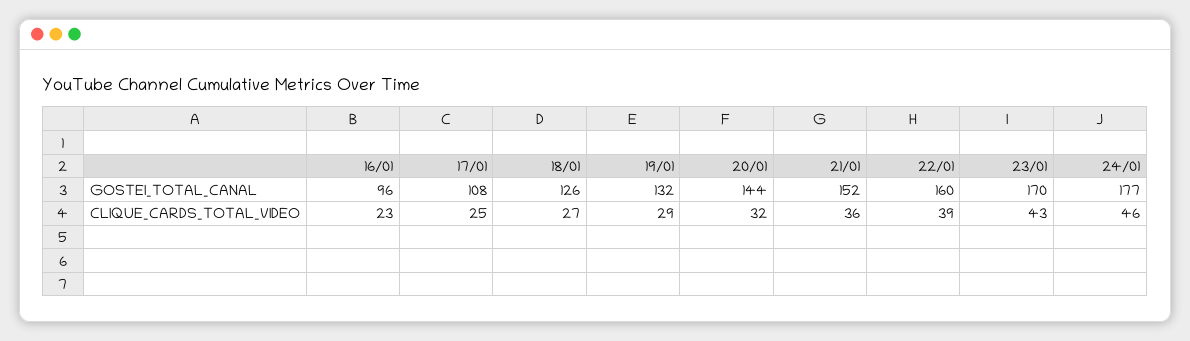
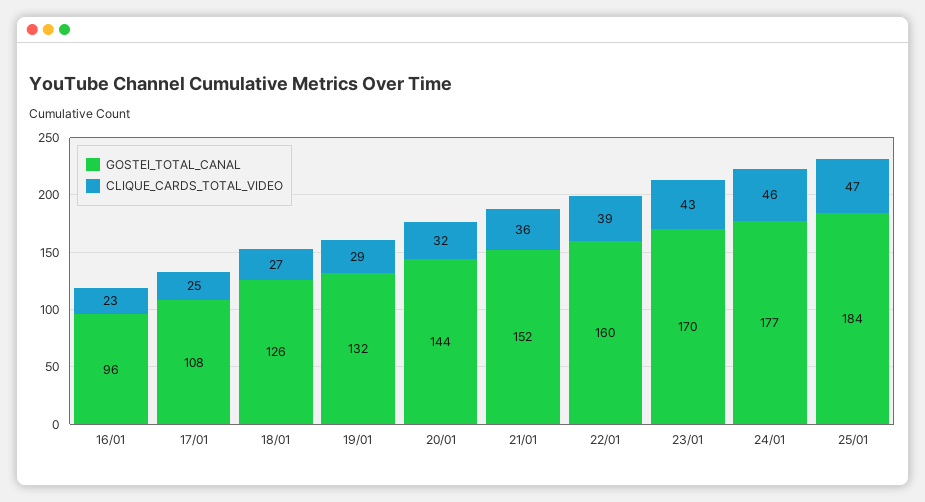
GOSTEI_TOTAL_CANAL, 25/01: none -> 184
CLIQUE_CARDS_TOTAL_VIDEO, 25/01: none -> 47

